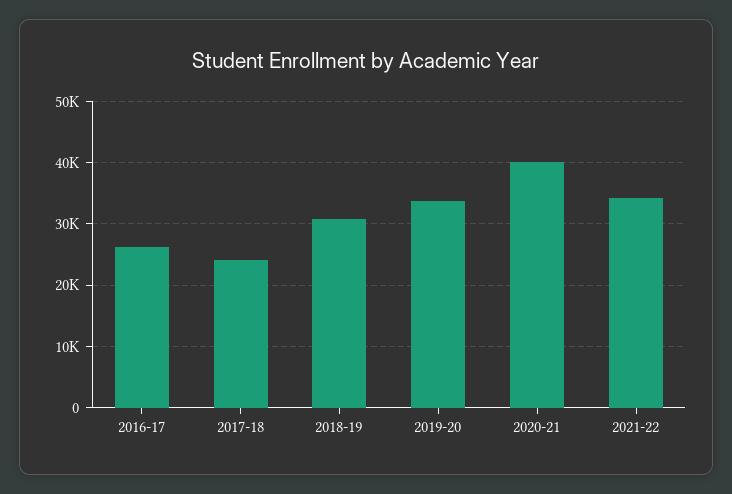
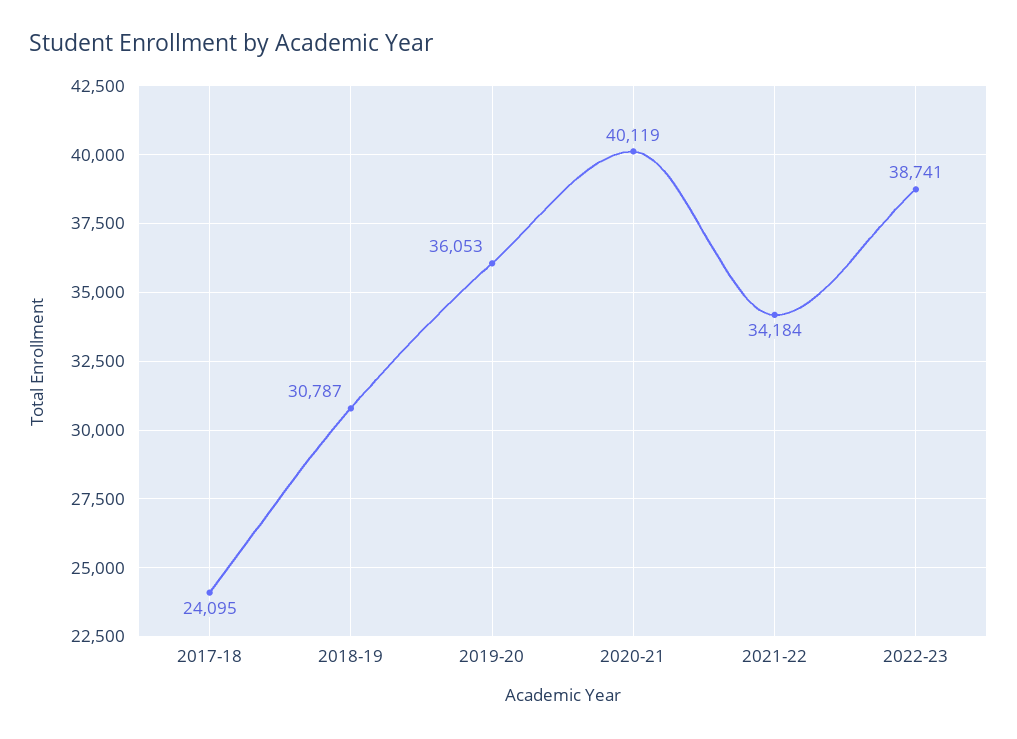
2016-17: 26000 -> none
2019-20: 34000 -> 36053
2022-23: none -> 38741

